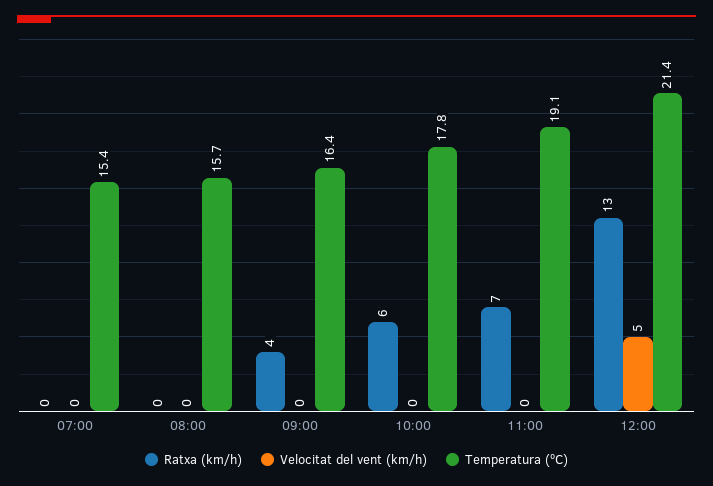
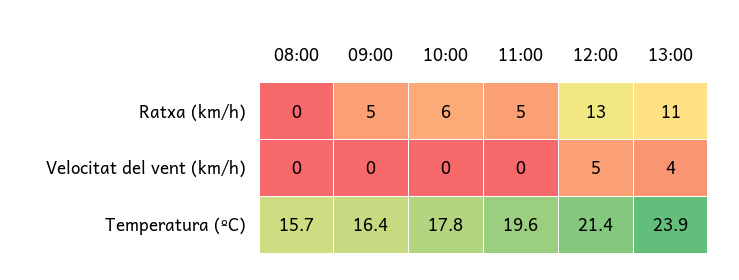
Ratxa (km/h), 07:00: 0 -> none
Velocitat del vent (km/h), 07:00: 0 -> none
Temperatura (ºC), 07:00: 15.4 -> none
Ratxa (km/h), 09:00: 4 -> 5
Ratxa (km/h), 11:00: 7 -> 5
Temperatura (ºC), 11:00: 19.1 -> 19.6
Ratxa (km/h), 13:00: none -> 11
Velocitat del vent (km/h), 13:00: none -> 4
Temperatura (ºC), 13:00: none -> 23.9

